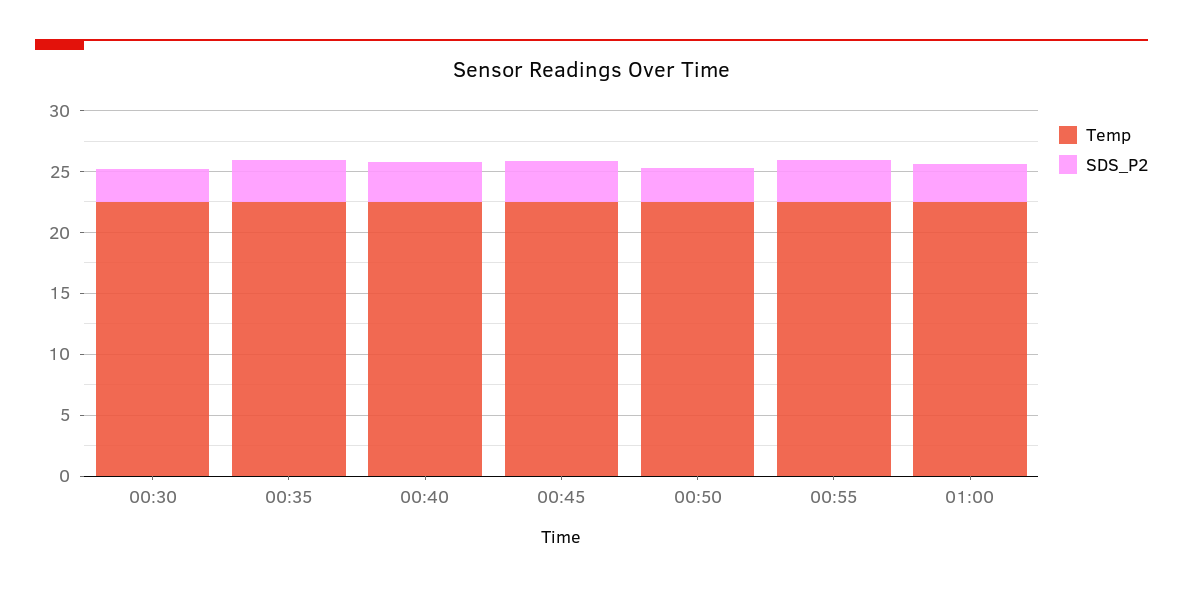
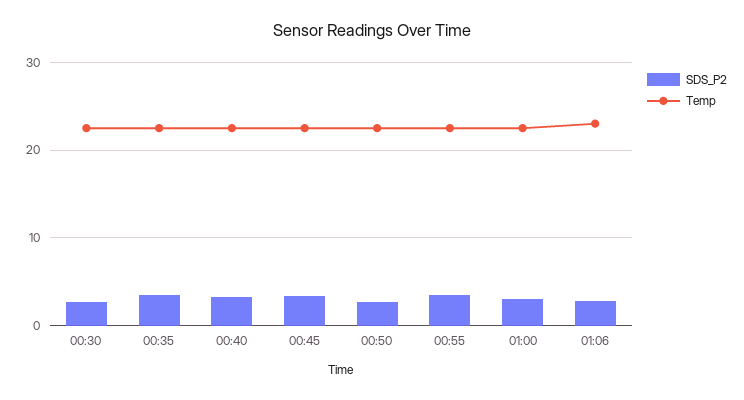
SDS_P2, 01:06: none -> 3
Temp, 01:06: none -> 23

